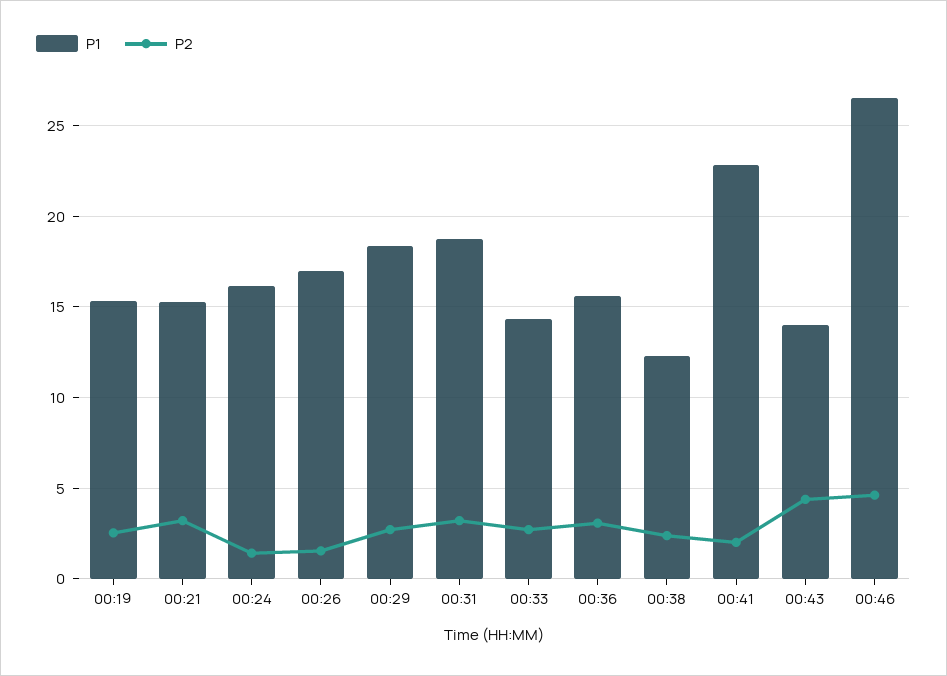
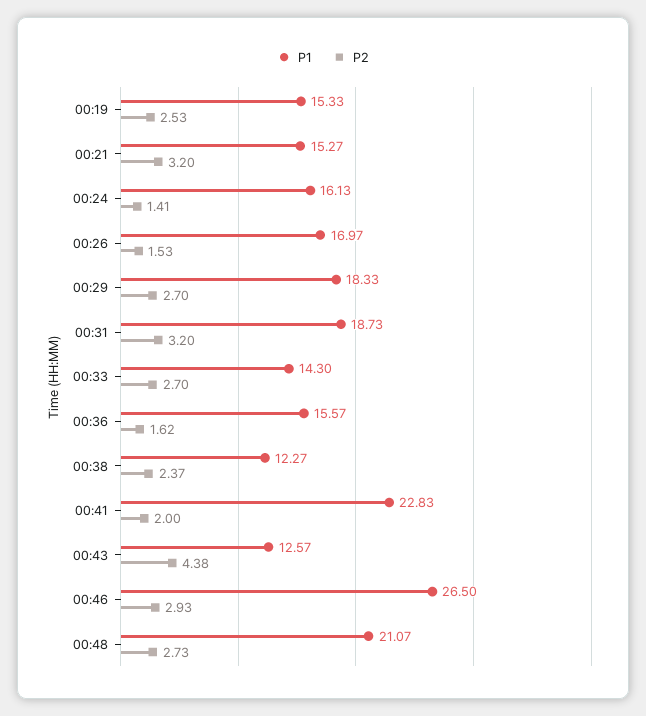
P2, 00:36: 3 -> 1.62
P1, 00:43: 14 -> 12.57
P2, 00:46: 4.5 -> 2.93
P1, 00:48: none -> 21.07
P2, 00:48: none -> 2.73

